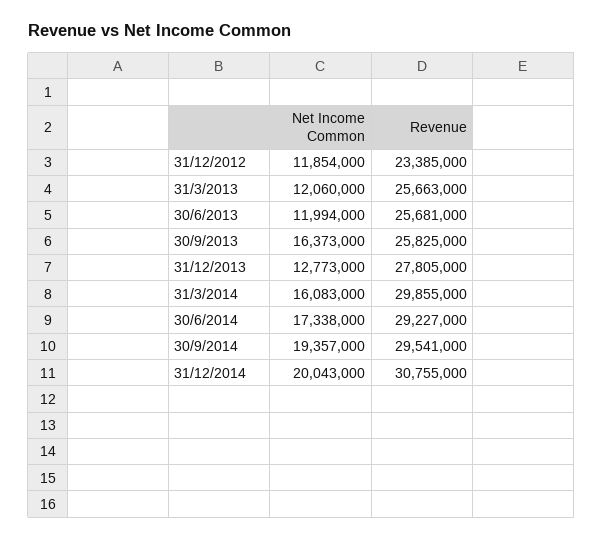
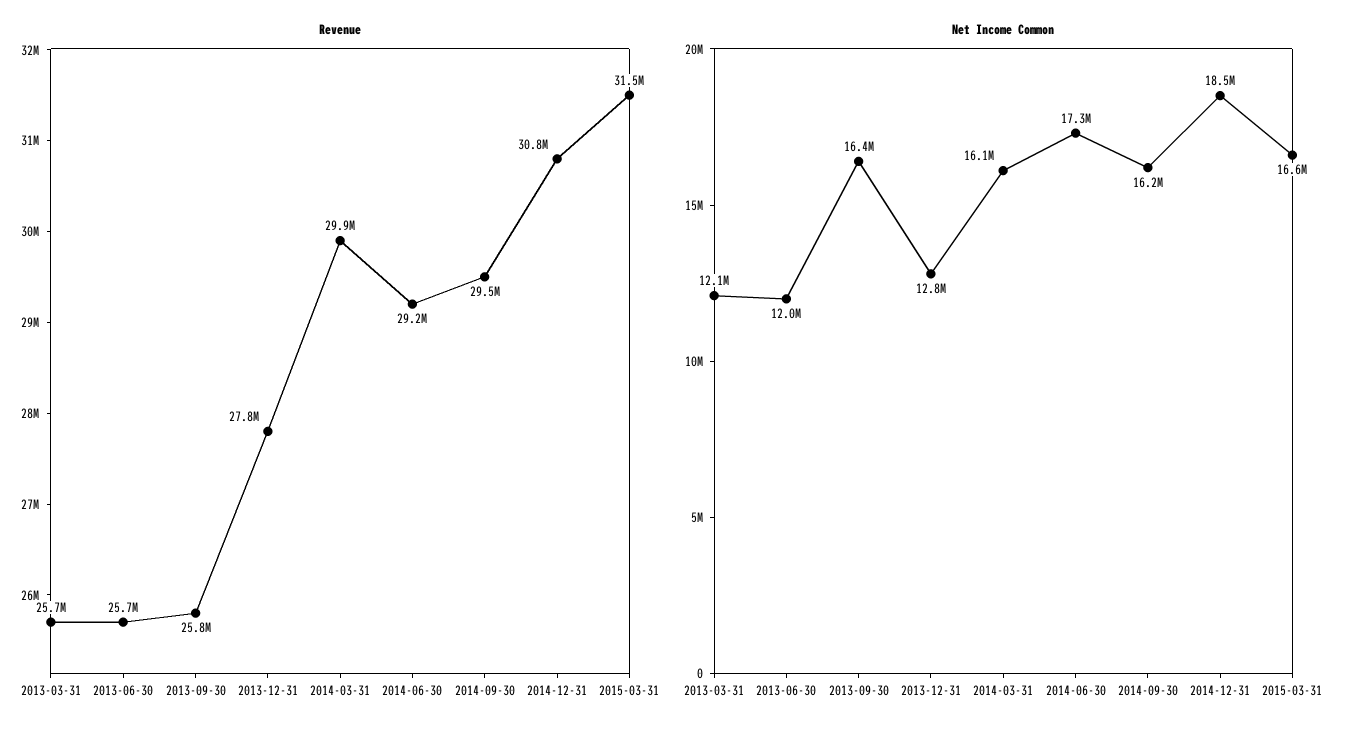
Net Income Common, 31/12/2012: 11854000 -> none
Revenue, 31/12/2012: 23385000 -> none
Net Income Common, 30/9/2014: 19357000 -> 16200000
Net Income Common, 31/12/2014: 20043000 -> 18500000
Revenue, 2015-03-31: none -> 31500000
Net Income Common, 2015-03-31: none -> 16600000

